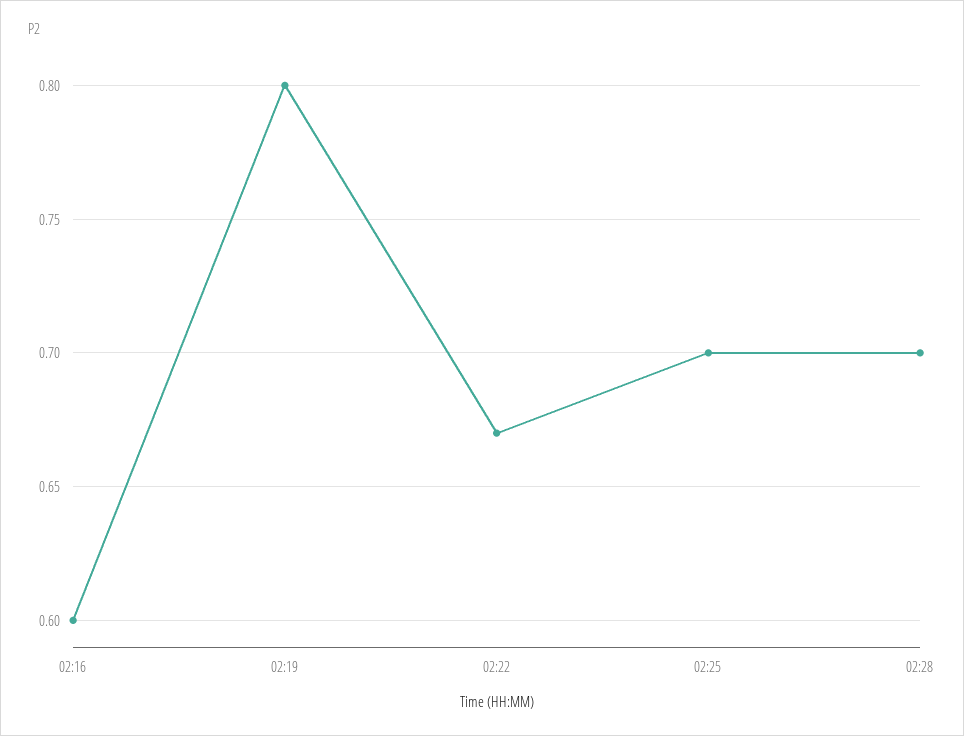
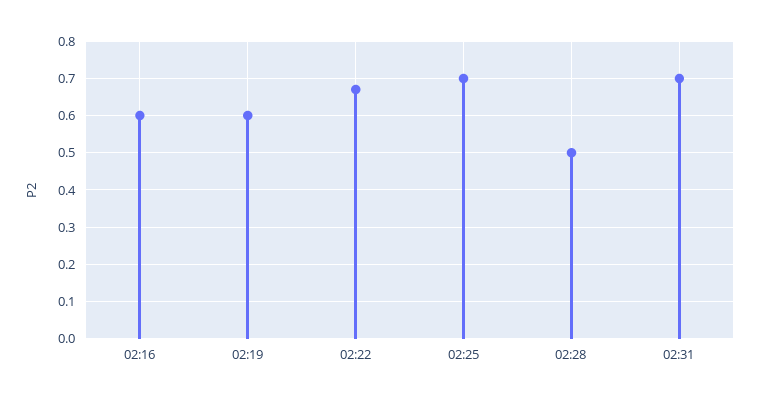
02:19: 0.8 -> 0.6
02:28: 0.7 -> 0.5
02:31: none -> 0.7

